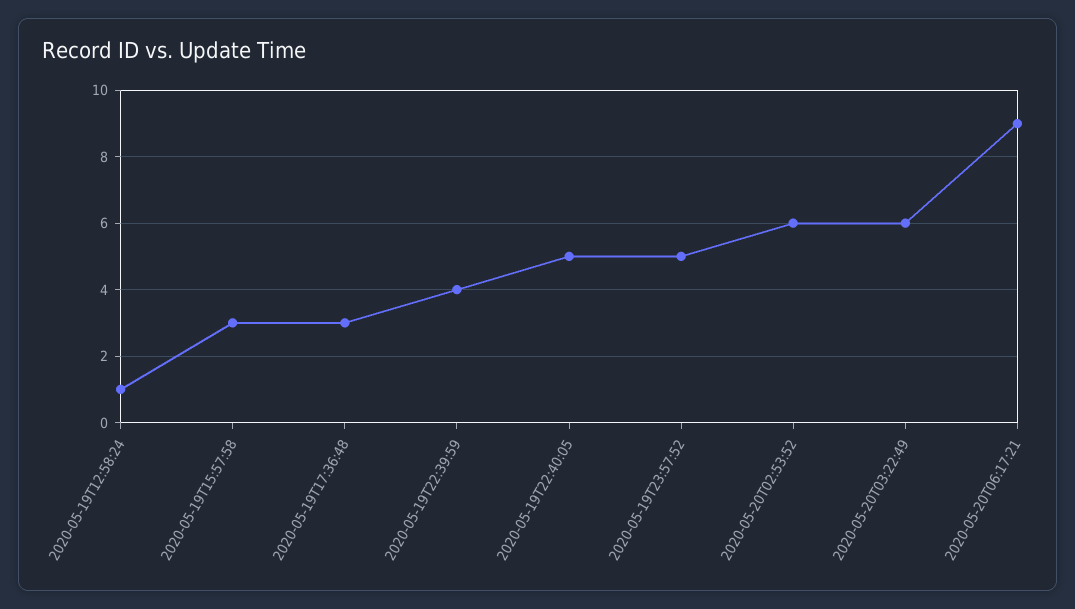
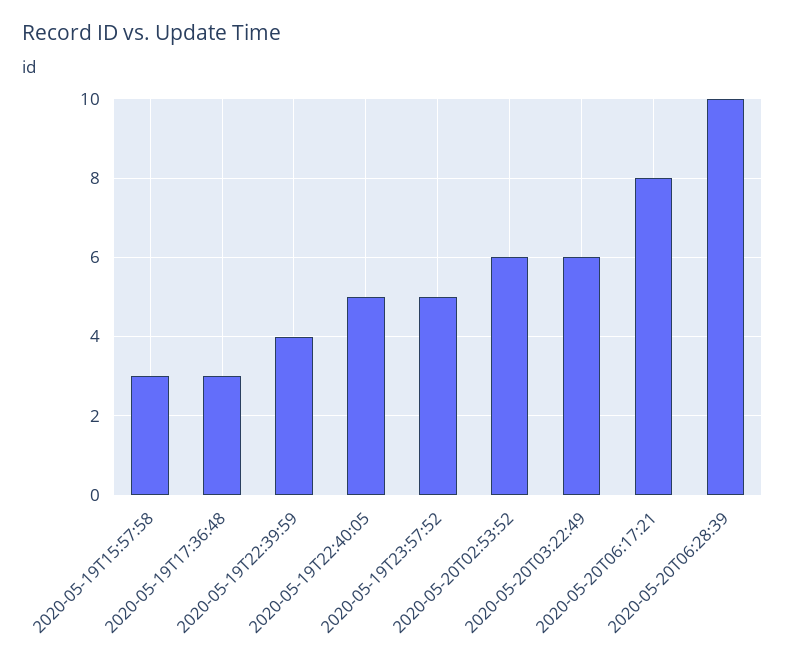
2020-05-19T12:58:24: 1 -> none
2020-05-20T06:17:21: 9 -> 8
2020-05-20T06:28:39: none -> 10

